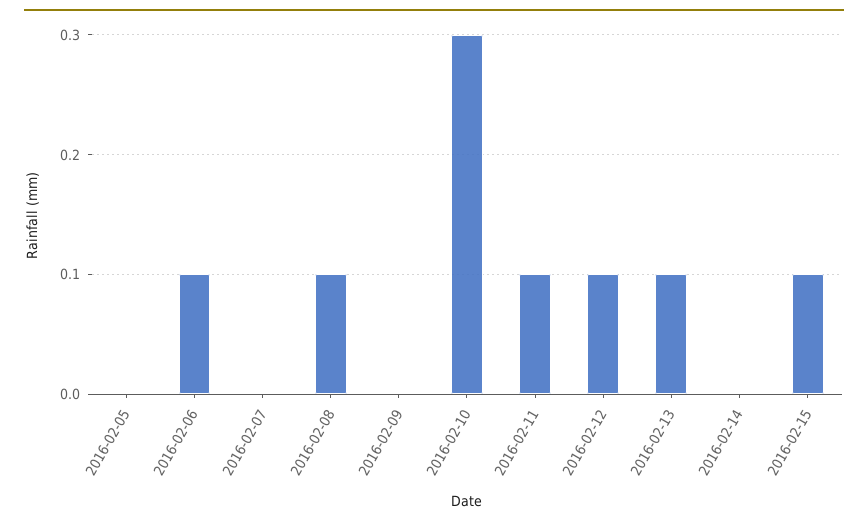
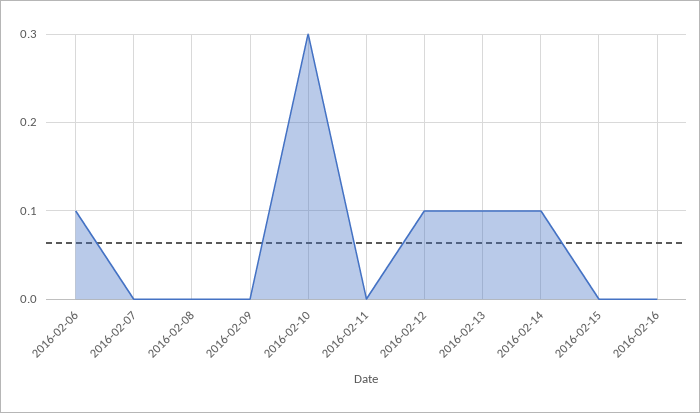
2016-02-05: 0 -> none
2016-02-08: 0.1 -> 0
2016-02-11: 0.1 -> 0
2016-02-14: 0 -> 0.1
2016-02-15: 0.1 -> 0
2016-02-16: none -> 0

